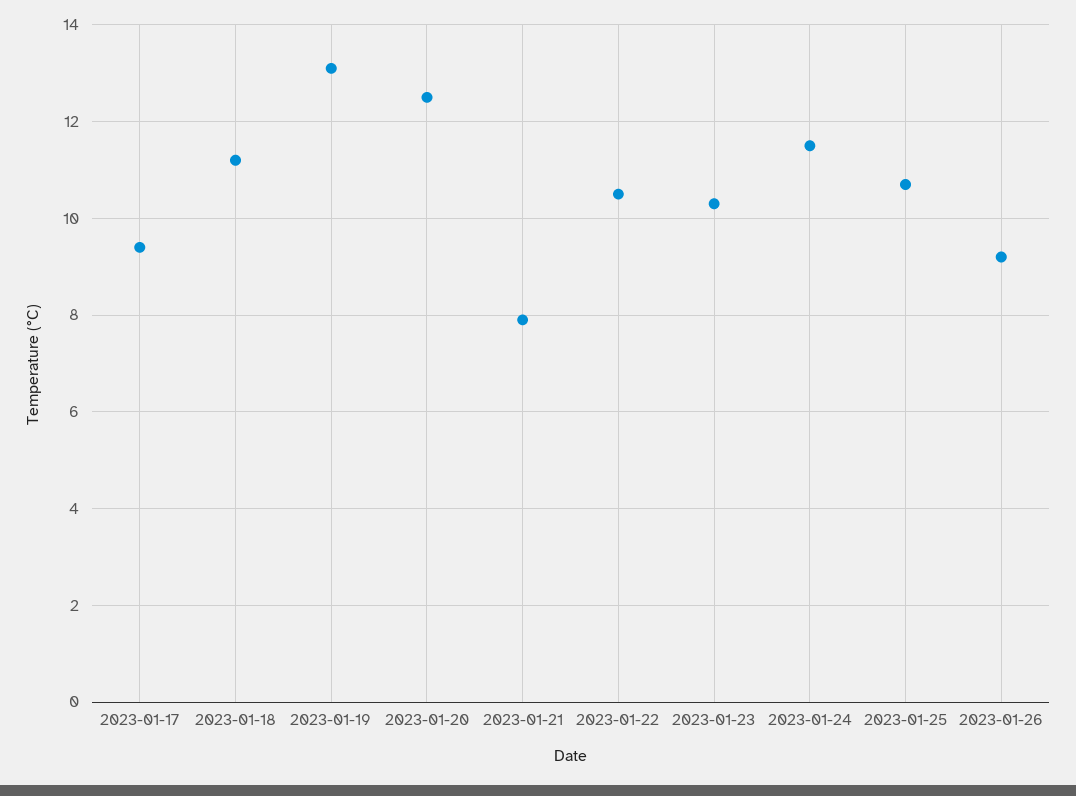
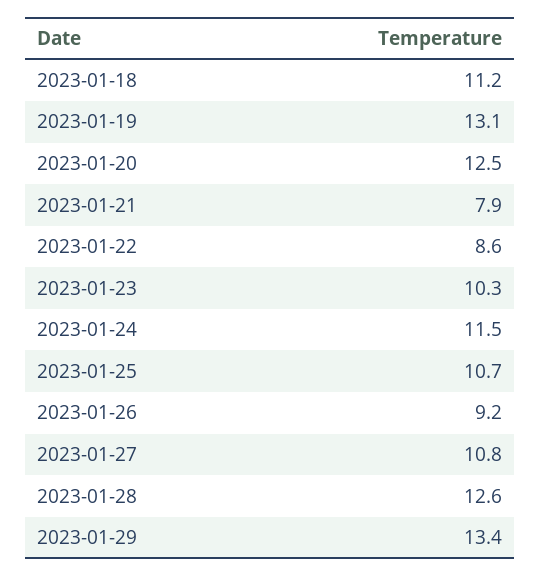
2023-01-17: 9.5 -> none
2023-01-22: 10.5 -> 8.6
2023-01-27: none -> 10.8
2023-01-28: none -> 12.6
2023-01-29: none -> 13.4

